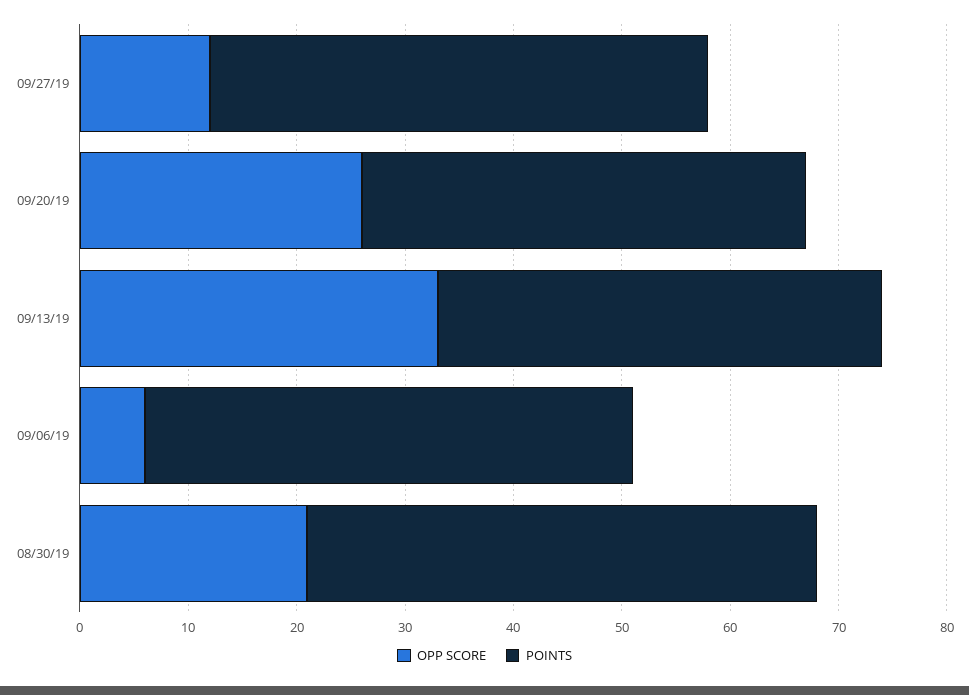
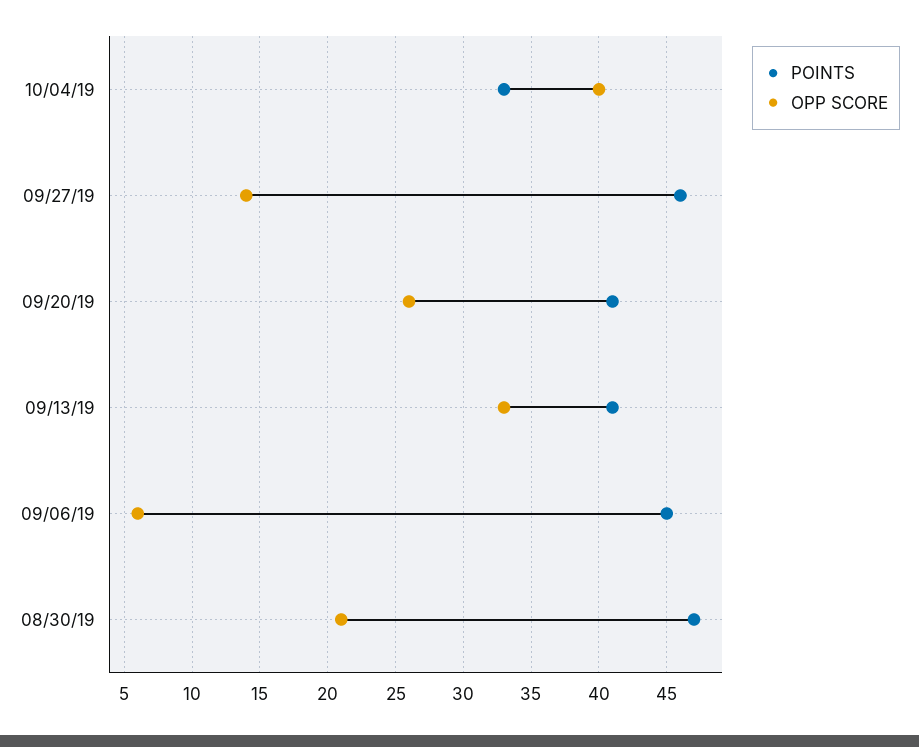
OPP SCORE, 09/27/19: 12 -> 14
POINTS, 10/04/19: none -> 33
OPP SCORE, 10/04/19: none -> 40

